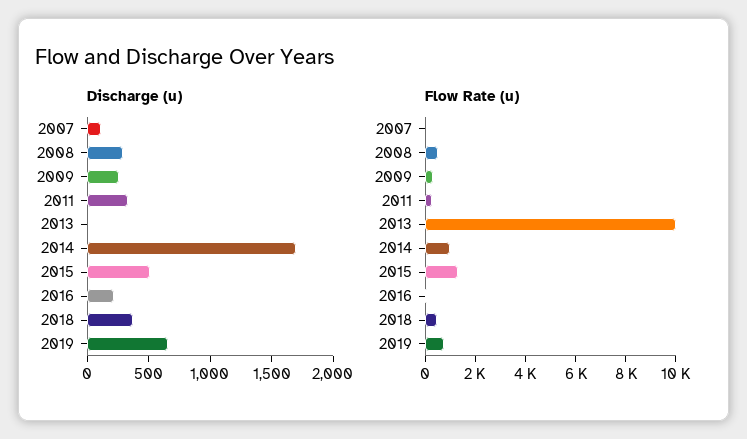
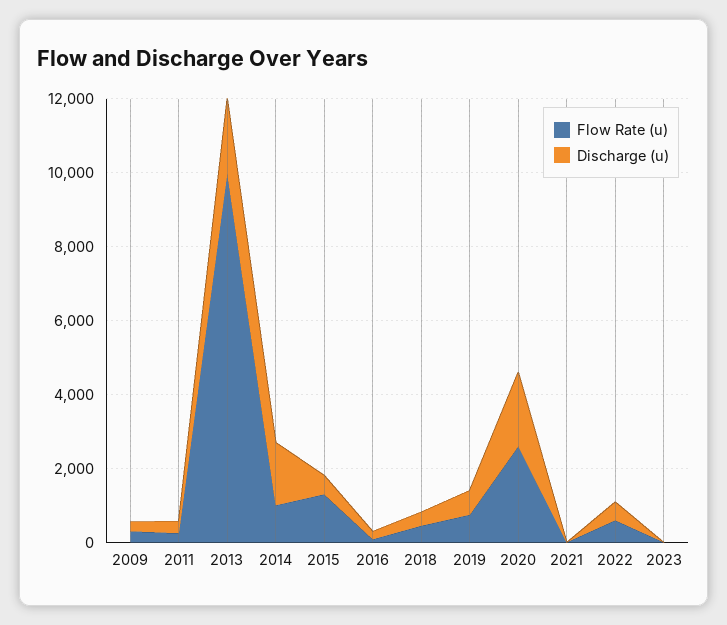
Discharge (u), 2007: 100 -> none
Discharge (u), 2008: 300 -> none
Discharge (u), 2013: 0 -> 2000
Flow Rate (u), 2007: 0 -> none
Flow Rate (u), 2008: 500 -> none
Flow Rate (u), 2020: none -> 2500
Discharge (u), 2020: none -> 2000
Flow Rate (u), 2021: none -> 0
Discharge (u), 2021: none -> 0
Flow Rate (u), 2022: none -> 500
Discharge (u), 2022: none -> 500
Flow Rate (u), 2023: none -> 0
Discharge (u), 2023: none -> 0

